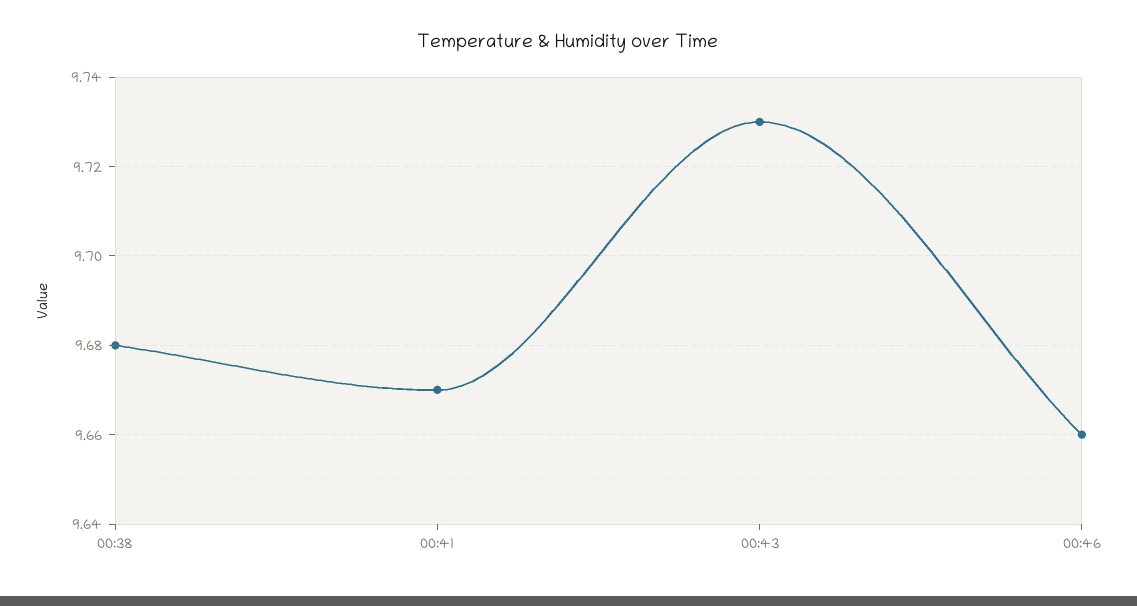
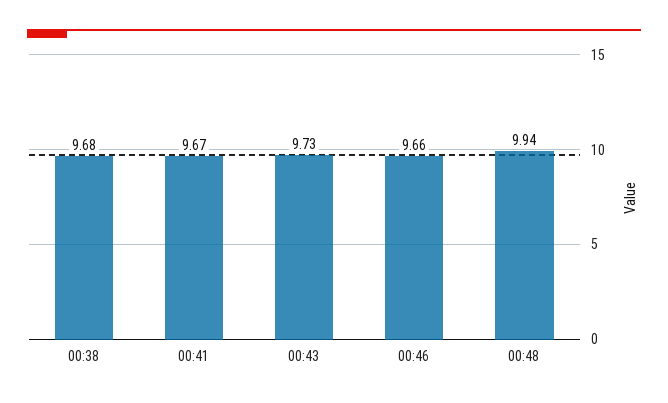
00:48: none -> 9.94

